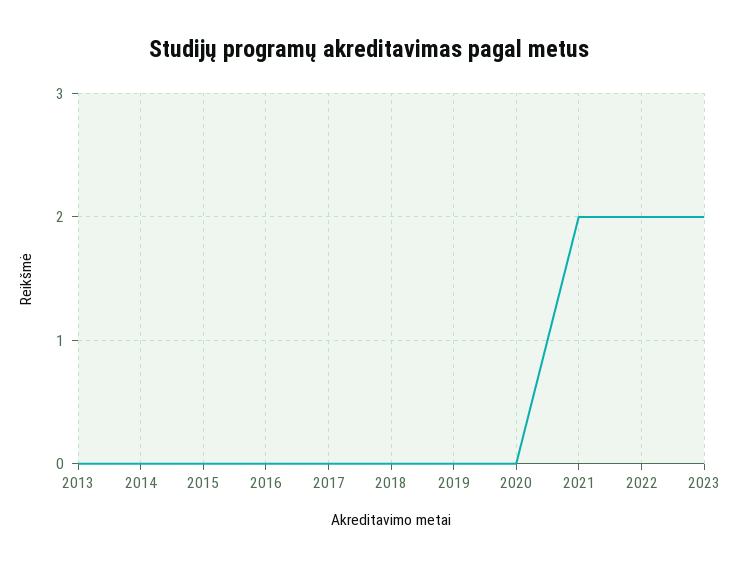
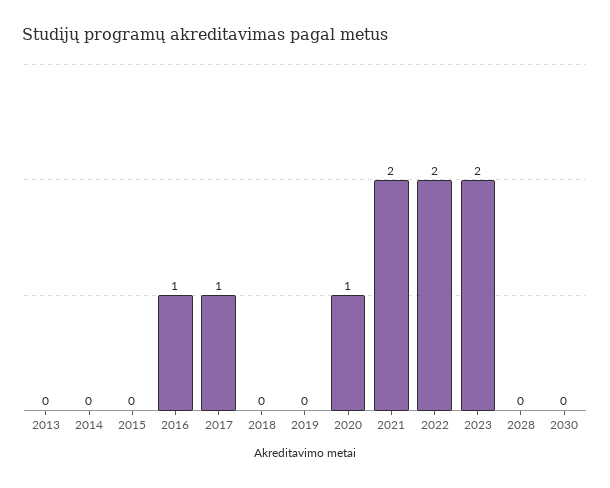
2016: 0 -> 1
2017: 0 -> 1
2020: 0 -> 1
2028: none -> 0
2030: none -> 0

